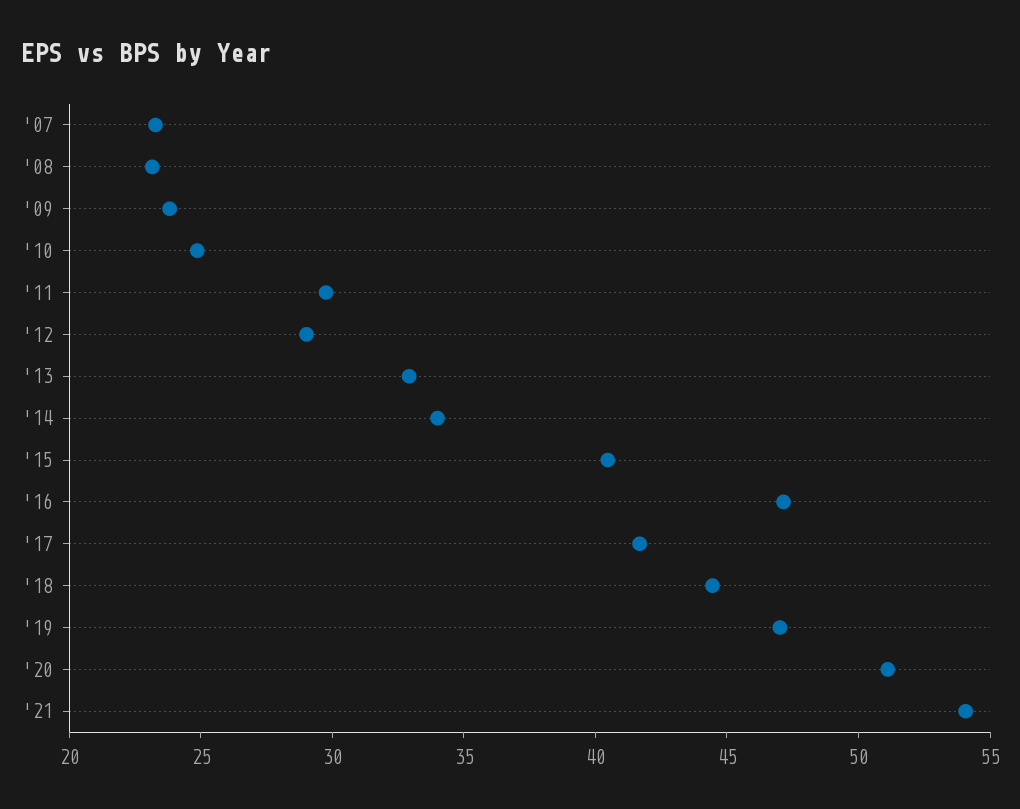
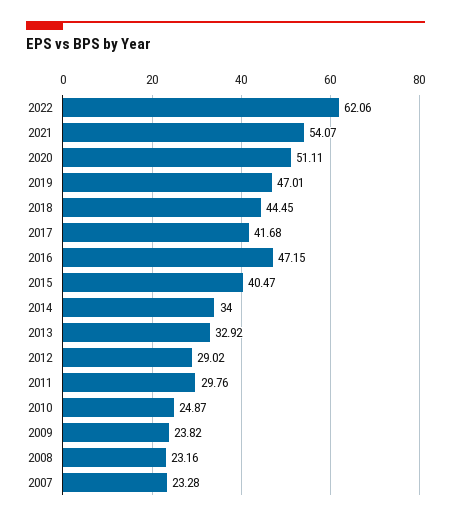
2022: none -> 62.06

